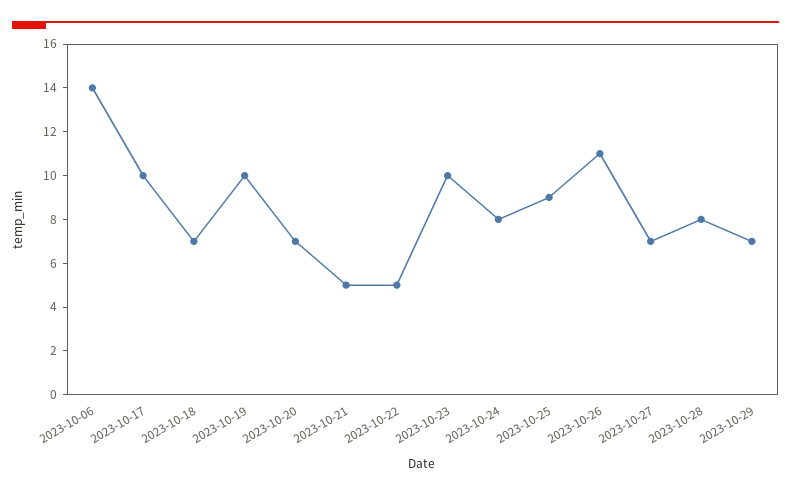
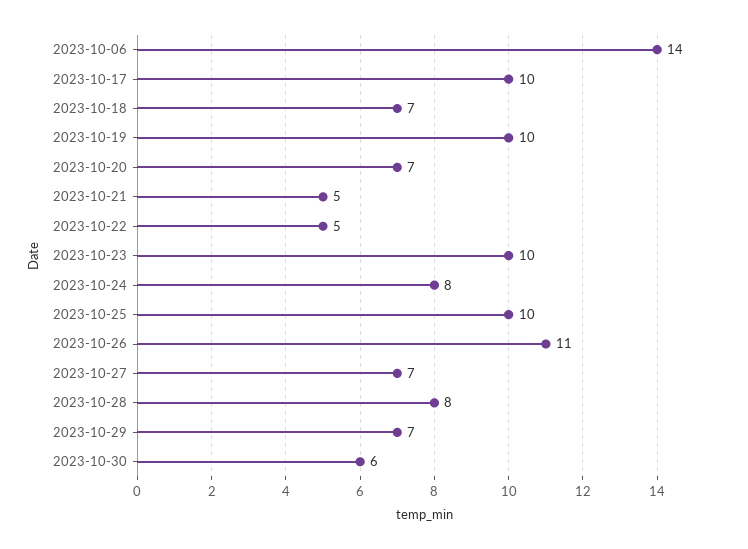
2023-10-25: 9 -> 10
2023-10-30: none -> 6

